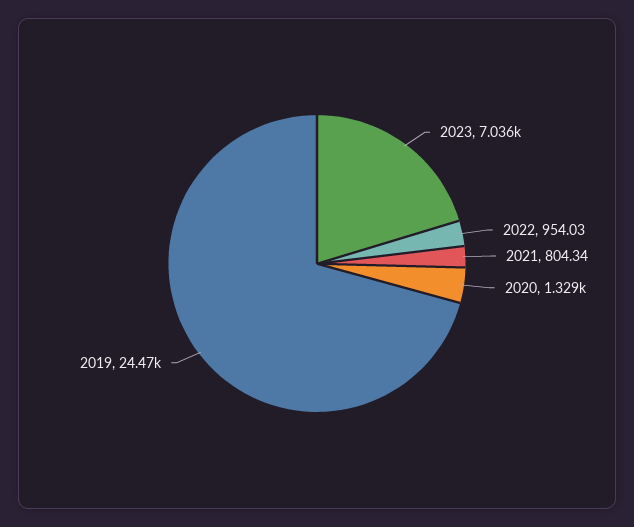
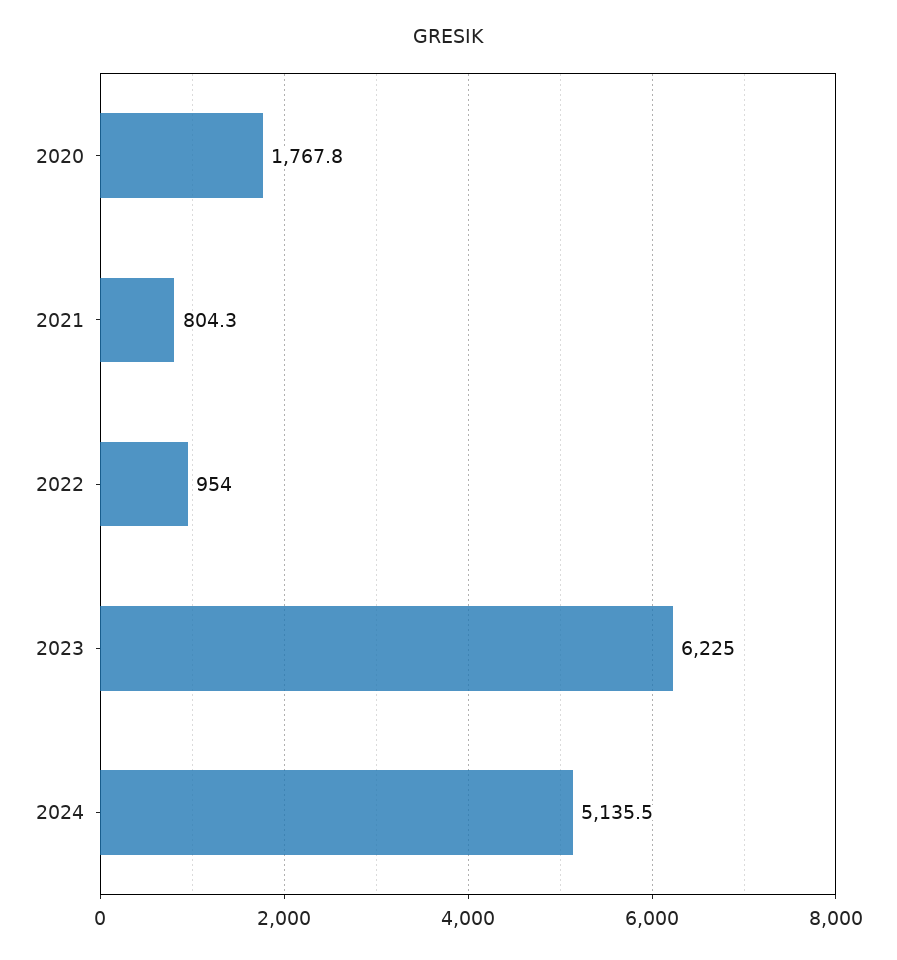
2023: 7036 -> 6225
2020: 1329 -> 1767.8
2019: 24470 -> none
2024: none -> 5135.5

